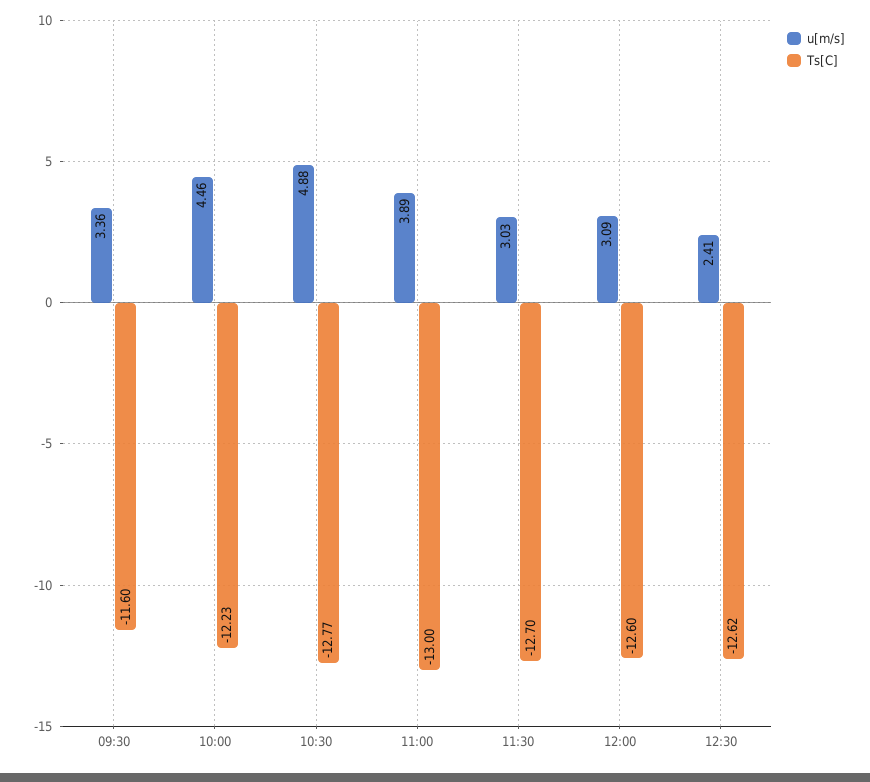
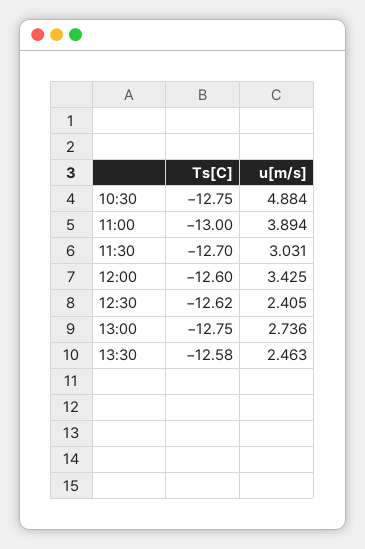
u[m/s], 09:30: 3.36 -> none
Ts[C], 09:30: -11.6 -> none
u[m/s], 10:00: 4.46 -> none
Ts[C], 10:00: -12.23 -> none
Ts[C], 10:30: -12.77 -> -12.75
u[m/s], 12:00: 3.09 -> 3.425
Ts[C], 13:00: none -> -12.75
u[m/s], 13:00: none -> 2.736
Ts[C], 13:30: none -> -12.58
u[m/s], 13:30: none -> 2.463

